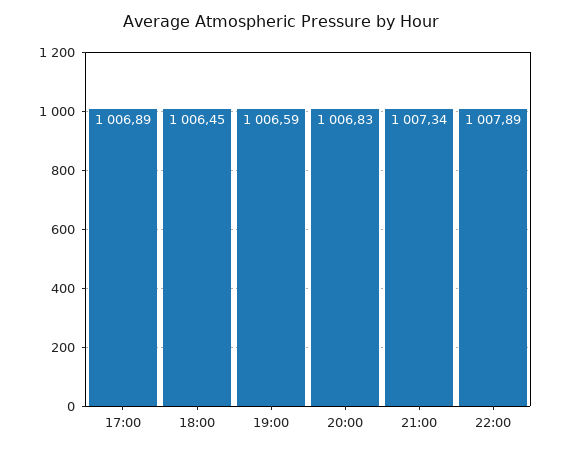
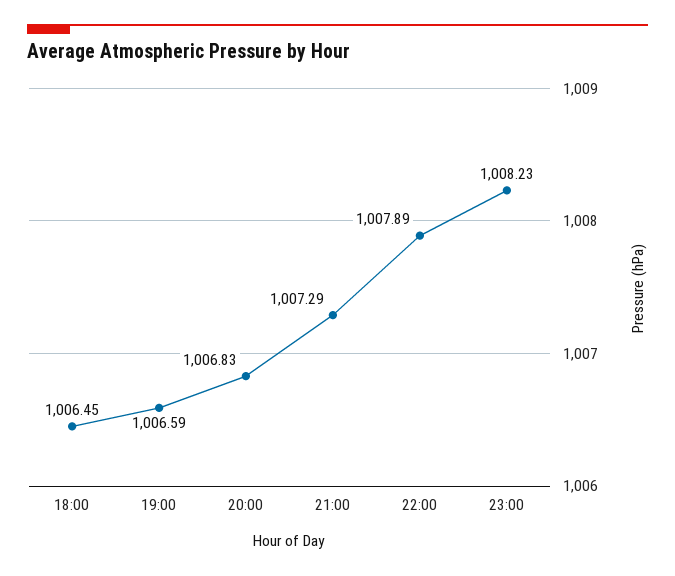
17:00: 1006.89 -> none
21:00: 1007.34 -> 1007.29
23:00: none -> 1008.23

